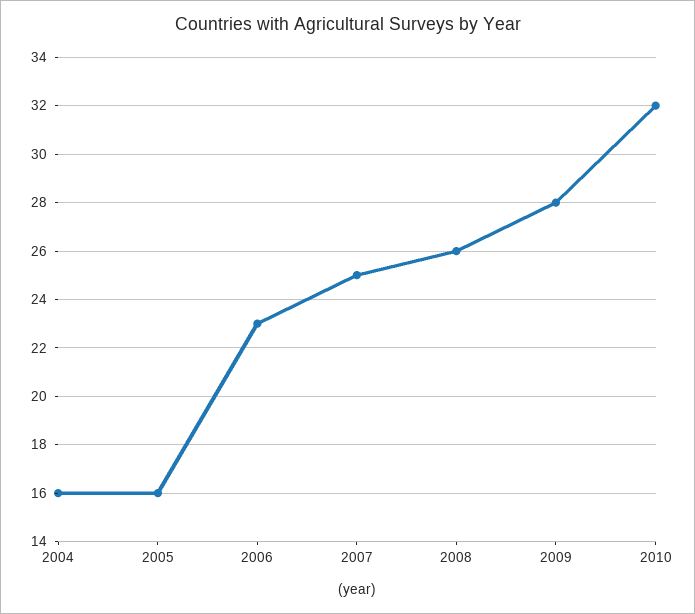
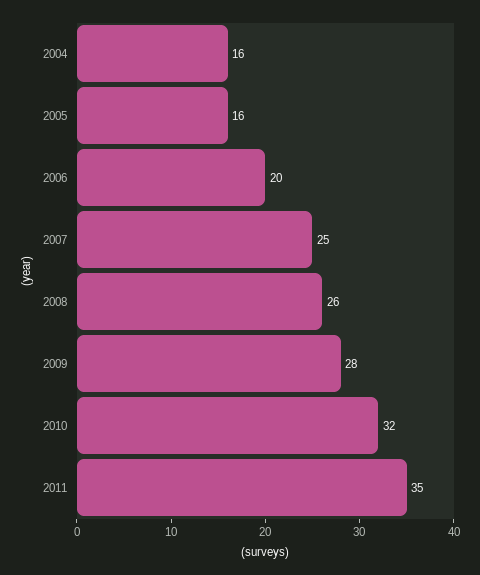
2006: 23 -> 20
2011: none -> 35

